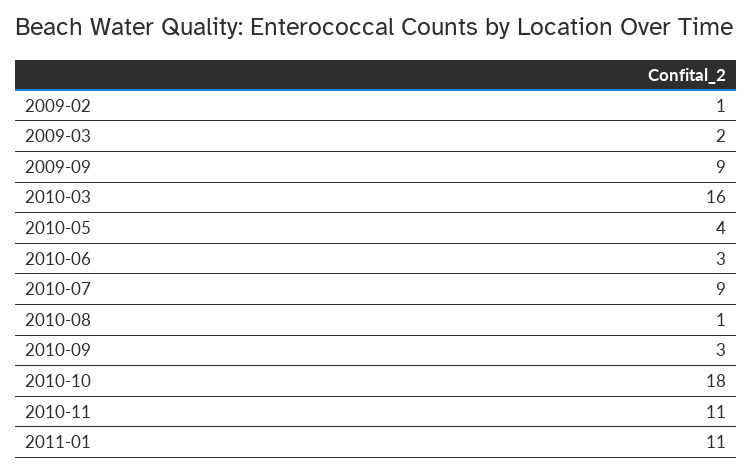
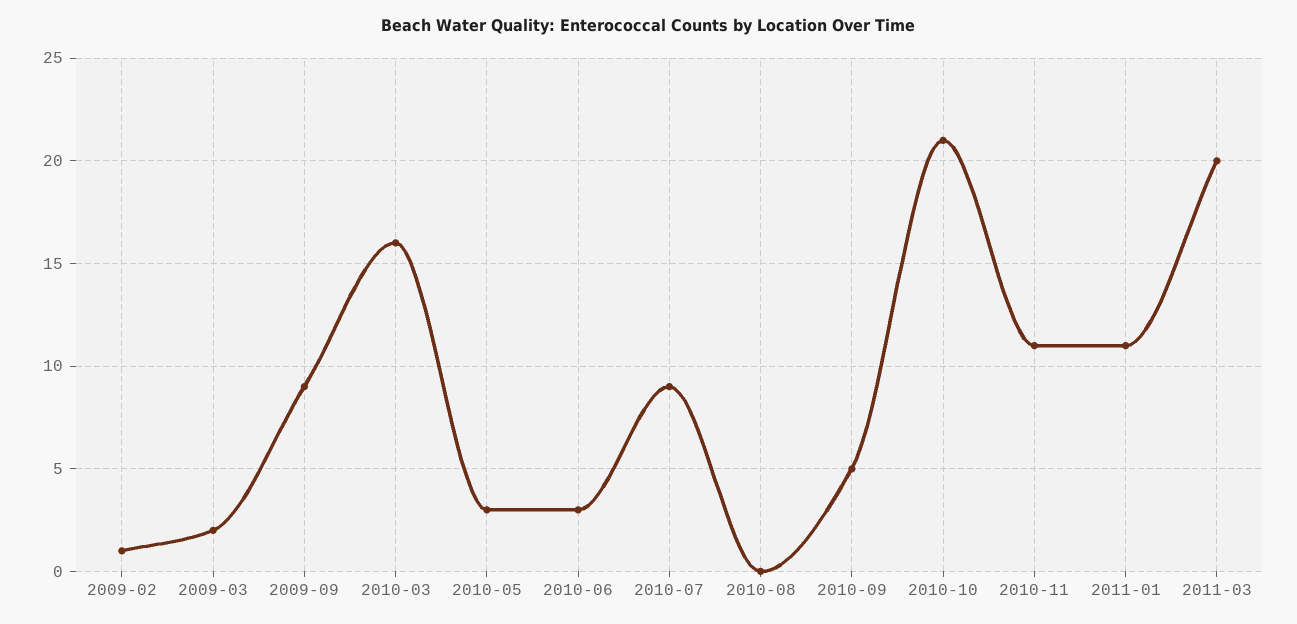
2010-05: 4 -> 3
2010-08: 1 -> 0
2010-09: 3 -> 5
2010-10: 18 -> 21
2011-03: none -> 20

